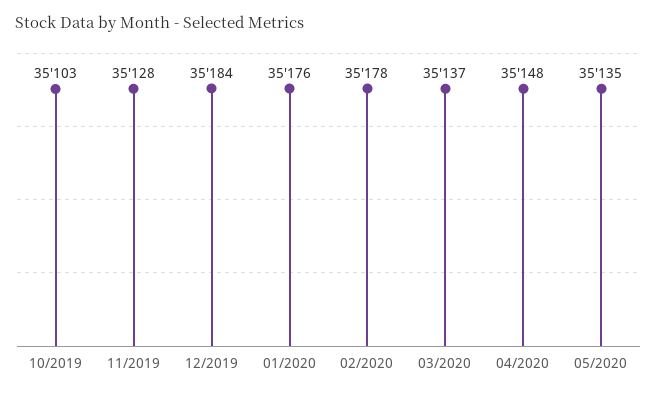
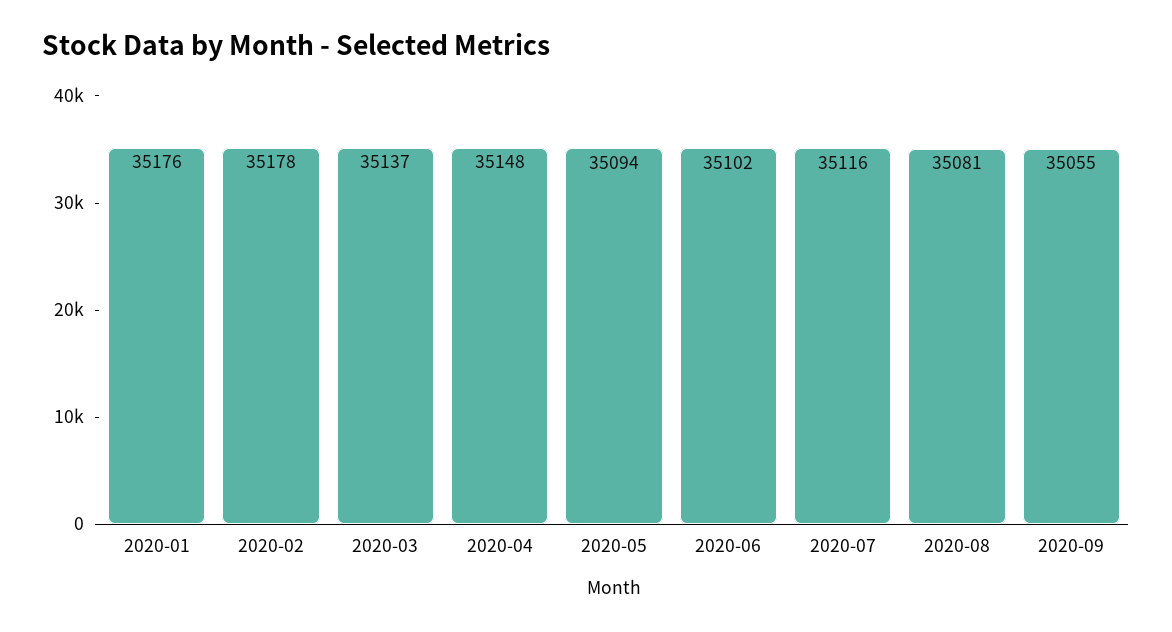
10/2019: 35103 -> none
11/2019: 35128 -> none
12/2019: 35184 -> none
05/2020: 35135 -> 35094
2020-06: none -> 35102
2020-07: none -> 35116
2020-08: none -> 35081
2020-09: none -> 35055

